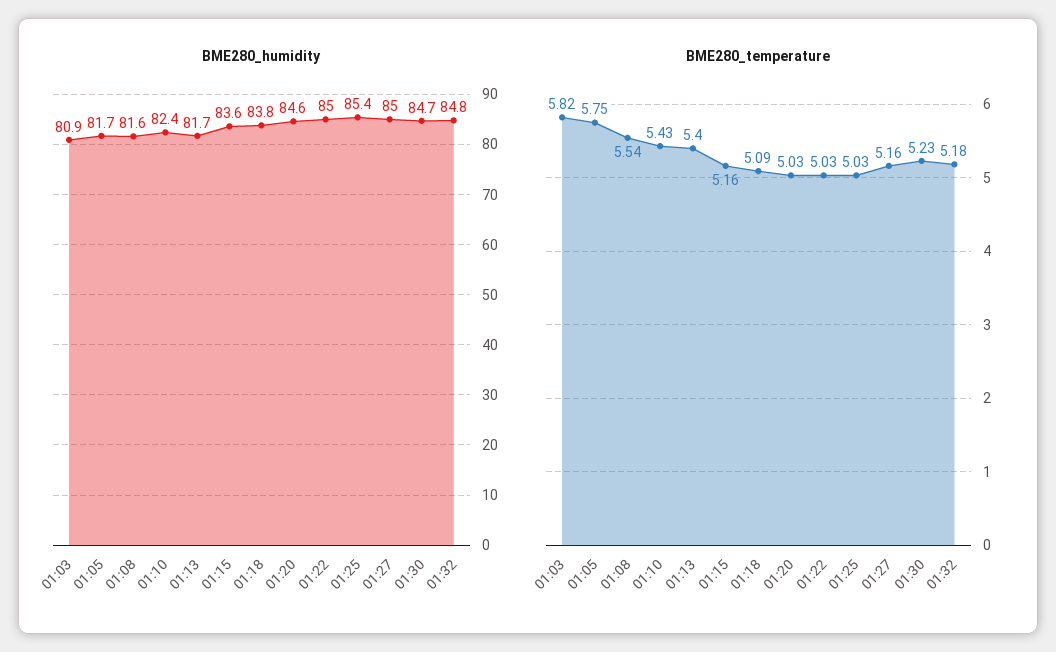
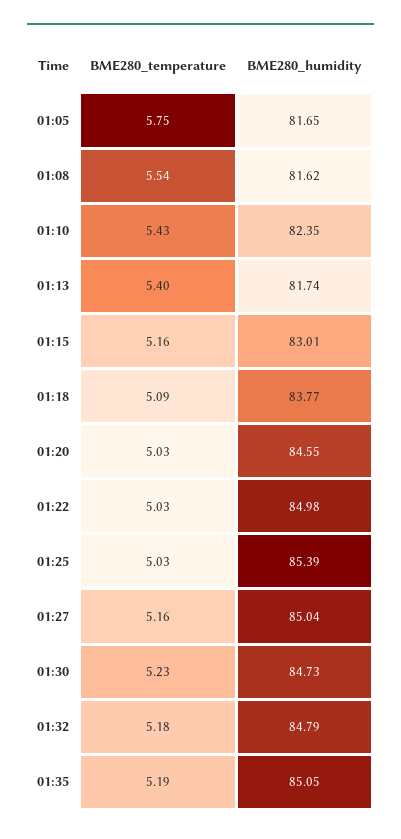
BME280_humidity, 01:03: 80.9 -> none
BME280_humidity, 01:15: 83.6 -> 83.01
BME280_temperature, 01:03: 5.82 -> none
BME280_temperature, 01:35: none -> 5.19
BME280_humidity, 01:35: none -> 85.05

